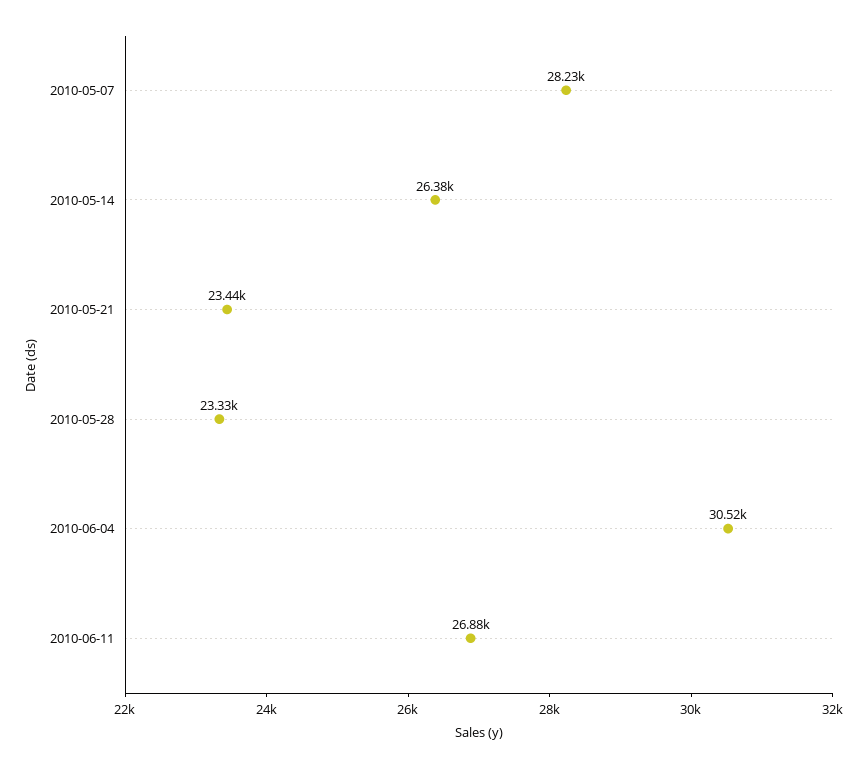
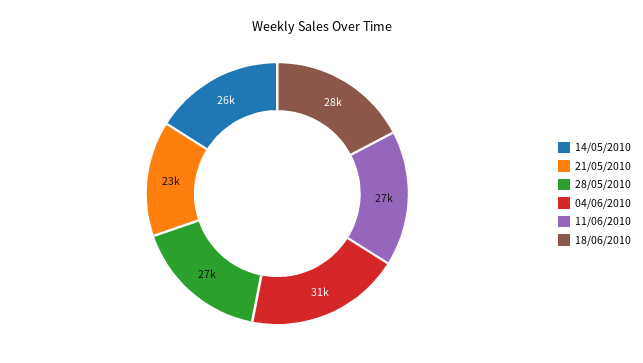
2010-05-07: 28230 -> none
2010-05-28: 23330 -> 27000
18/06/2010: none -> 28000

